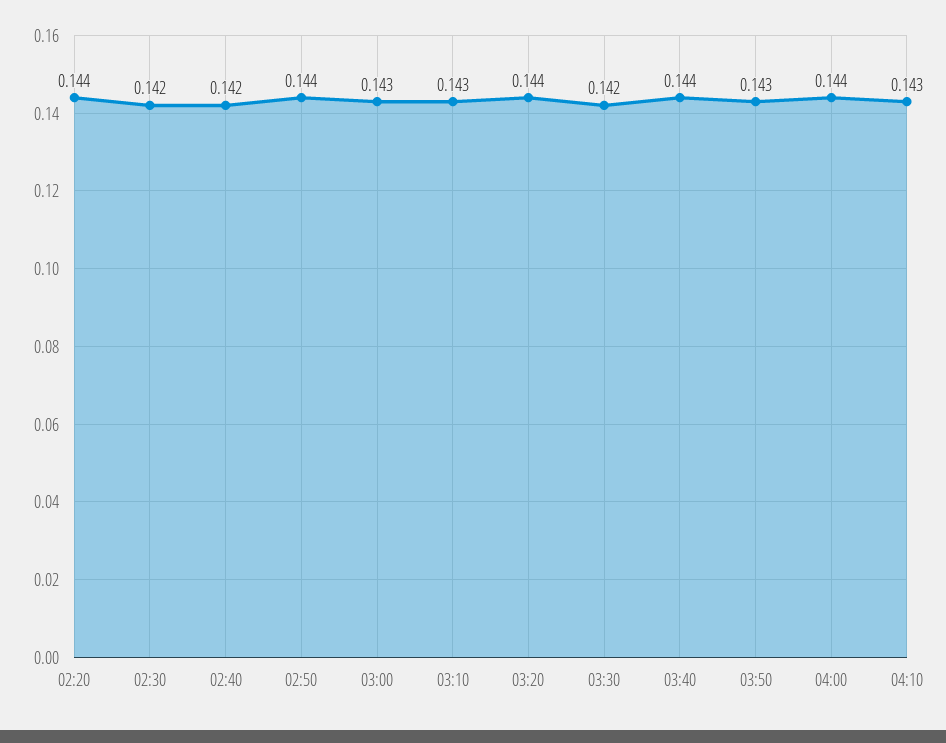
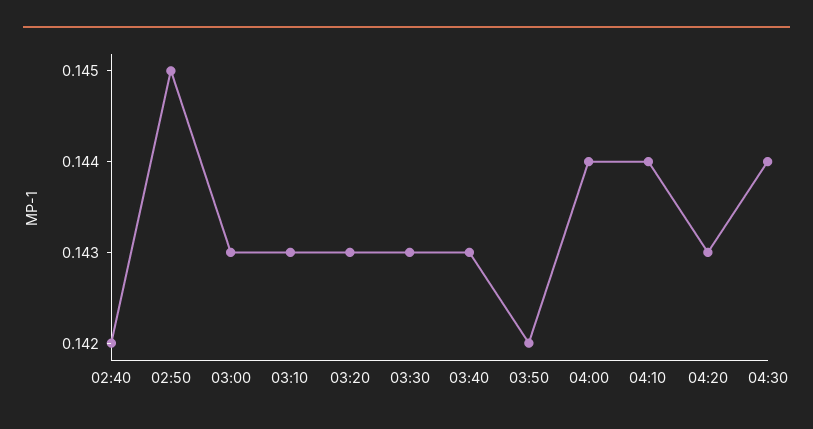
02:20: 0.144 -> none
02:30: 0.142 -> none
02:50: 0.144 -> 0.145
03:20: 0.144 -> 0.143
03:30: 0.142 -> 0.143
03:40: 0.144 -> 0.143
03:50: 0.143 -> 0.142
04:10: 0.143 -> 0.144
04:20: none -> 0.143
04:30: none -> 0.144

